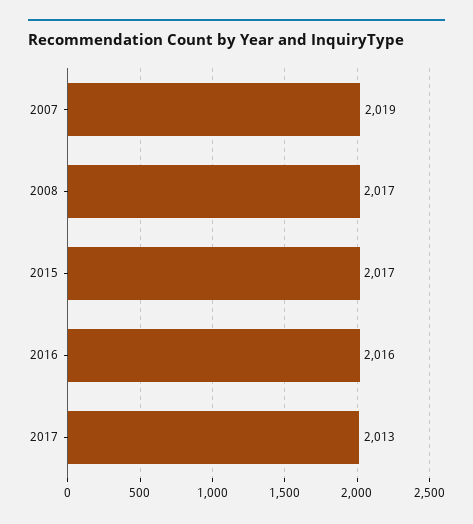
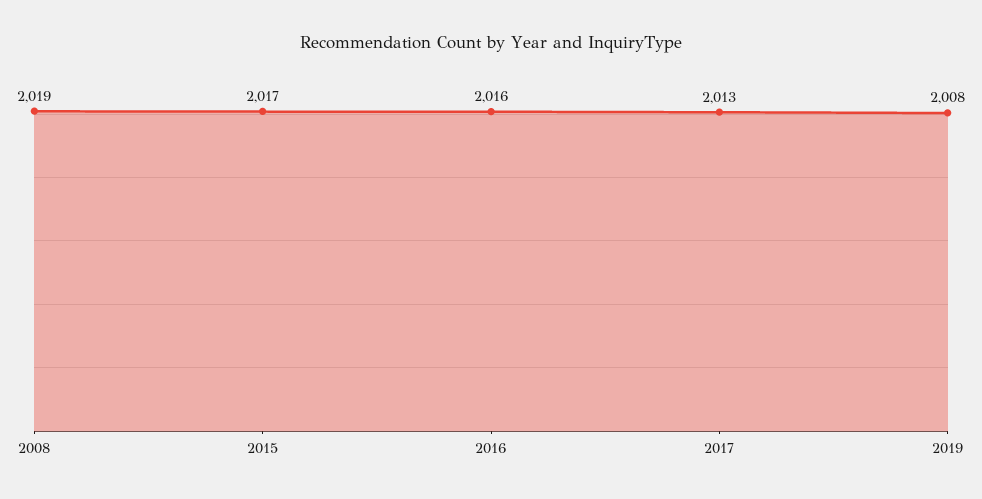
2007: 2019 -> none
2008: 2017 -> 2019
2019: none -> 2008

